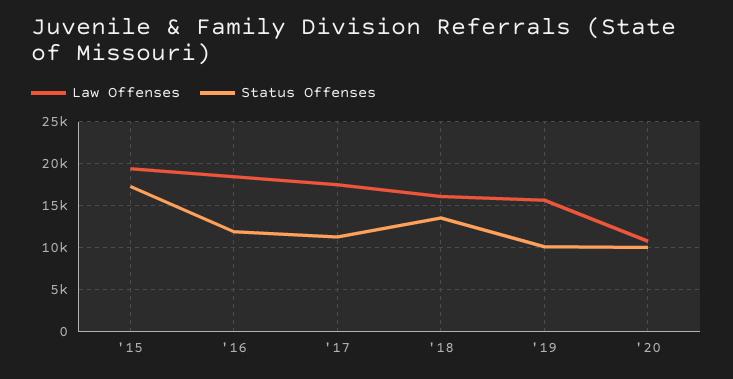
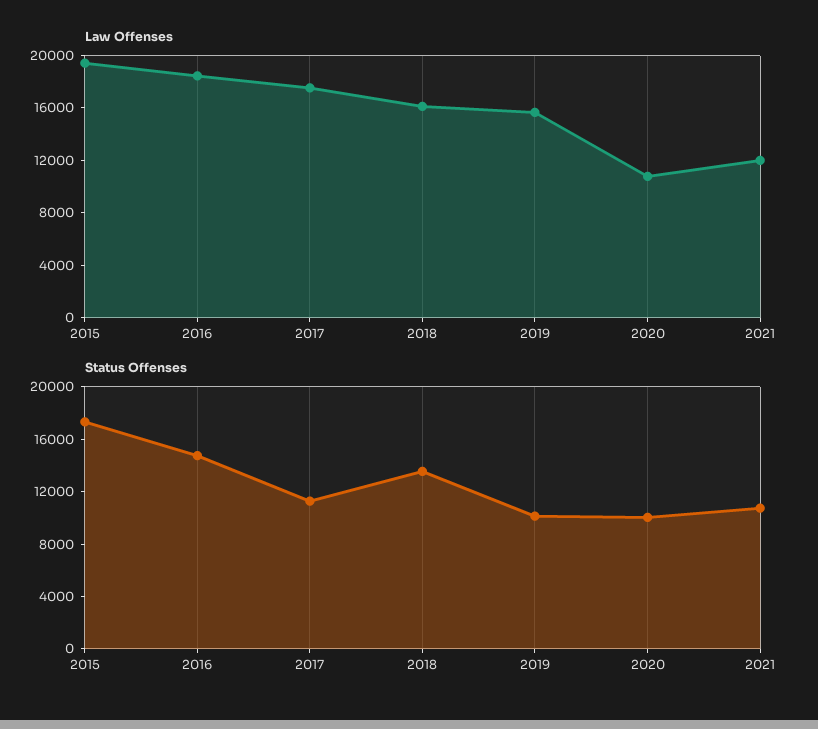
Status Offenses, '16: 12000 -> 15000
Law Offenses, 2021: none -> 12000
Status Offenses, 2021: none -> 11000

